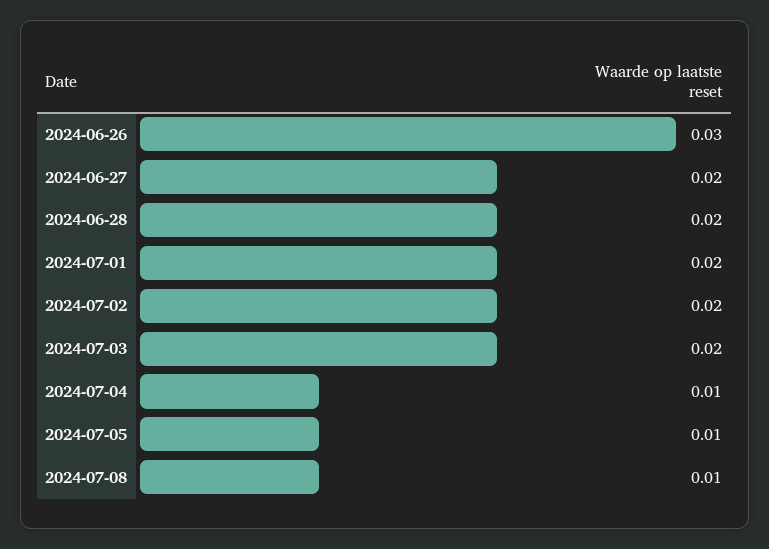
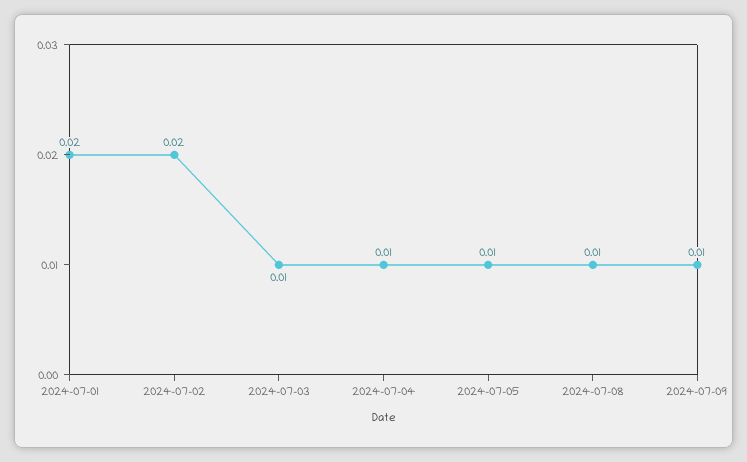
2024-06-26: 0.03 -> none
2024-06-27: 0.02 -> none
2024-06-28: 0.02 -> none
2024-07-03: 0.02 -> 0.01
2024-07-09: none -> 0.01

